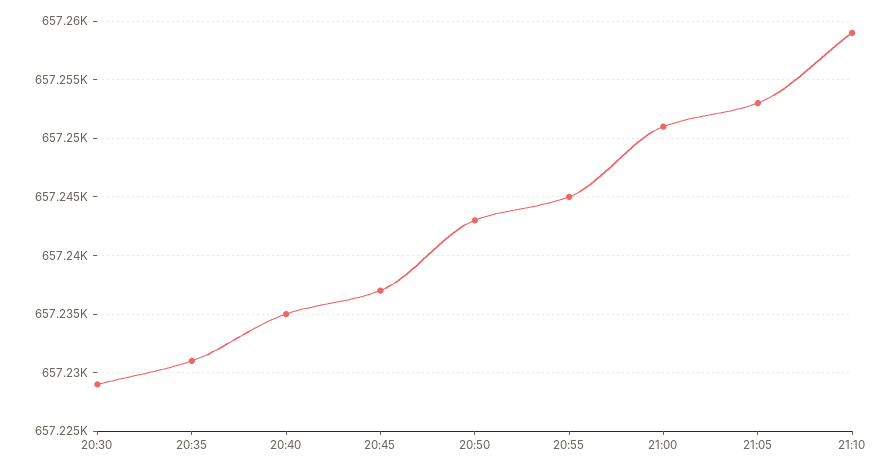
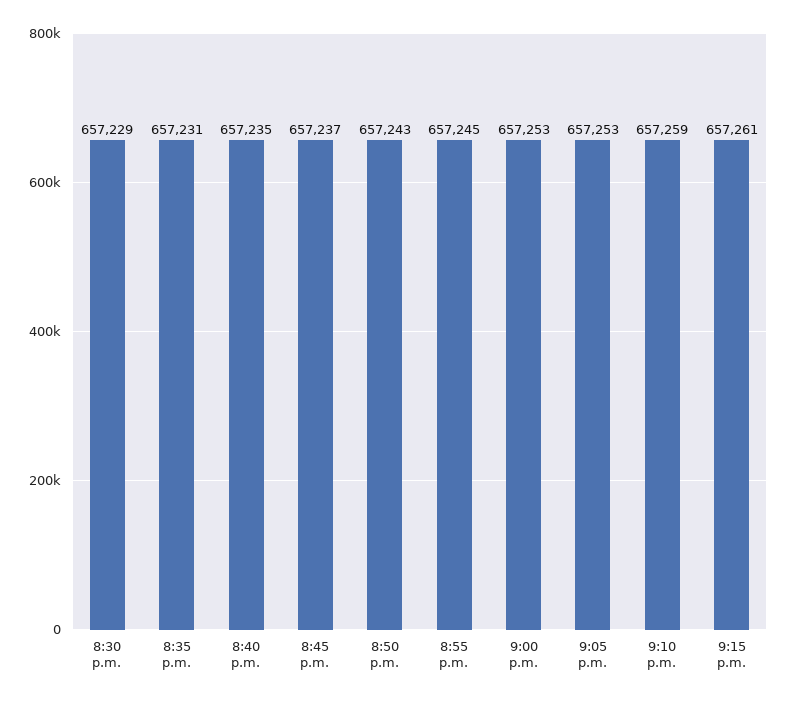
21:00: 657251 -> 657253
9:15 p.m.: none -> 657261

